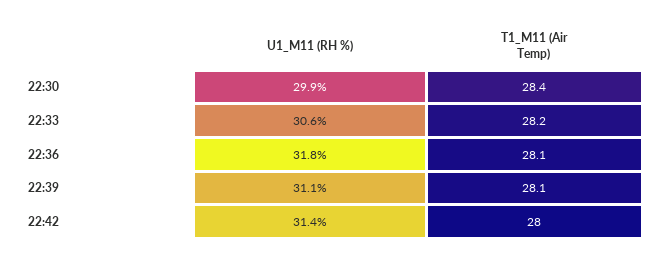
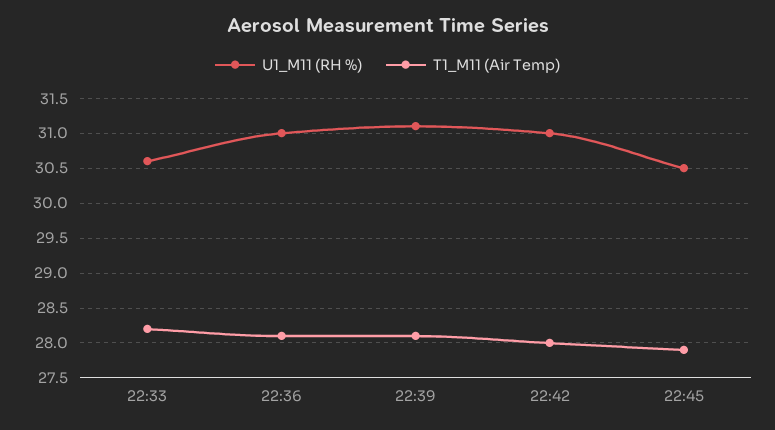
U1_M11 (RH %), 22:30: 29.9 -> none
T1_M11 (Air Temp), 22:30: 28.4 -> none
U1_M11 (RH %), 22:36: 31.8 -> 31
U1_M11 (RH %), 22:42: 31.4 -> 31
U1_M11 (RH %), 22:45: none -> 30.5
T1_M11 (Air Temp), 22:45: none -> 27.9

